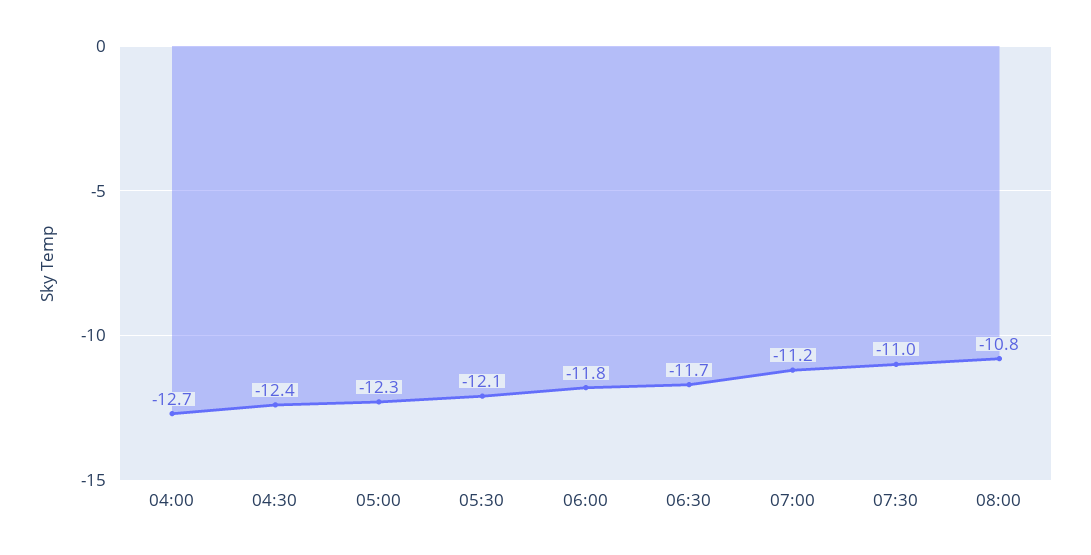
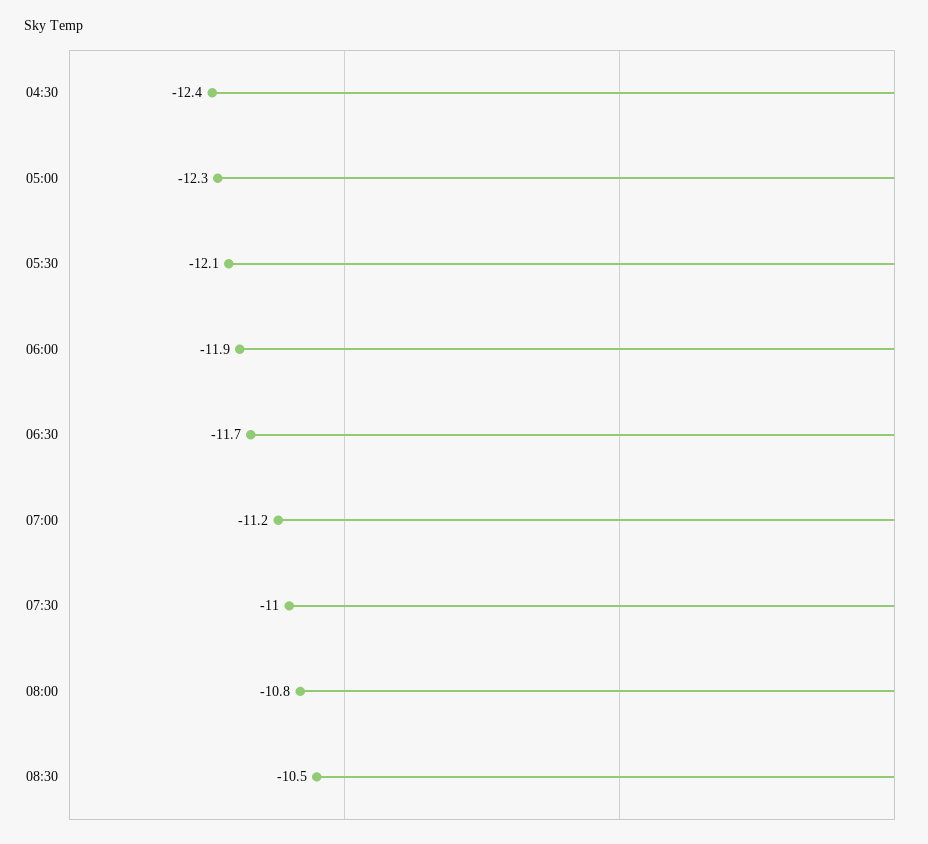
04:00: -12.7 -> none
06:00: -11.8 -> -11.9
08:30: none -> -10.5

